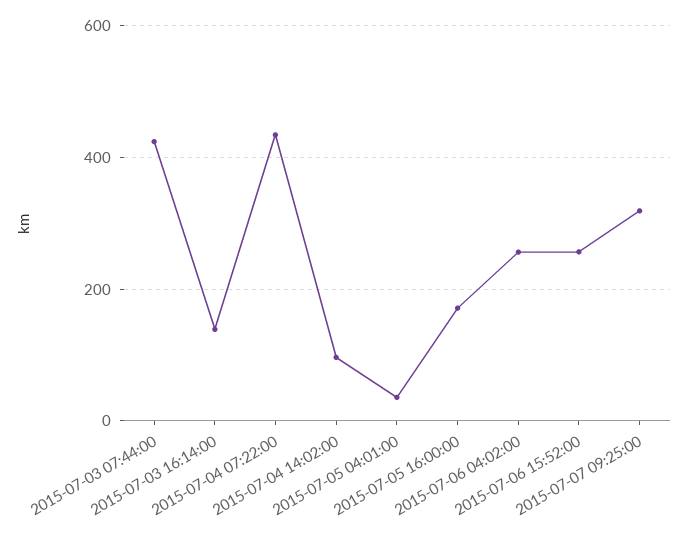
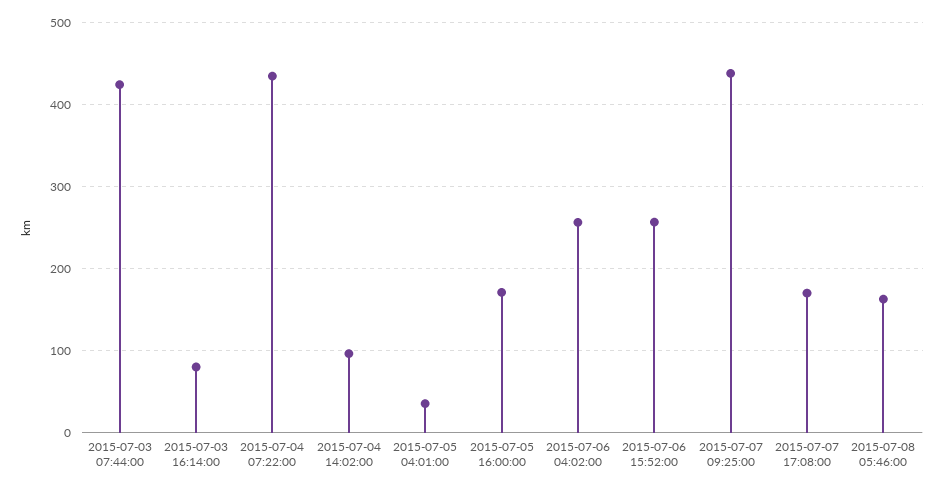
2015-07-03 16:14:00: 140 -> 80
2015-07-07 09:25:00: 320 -> 440
2015-07-07 17:08:00: none -> 170
2015-07-08 05:46:00: none -> 160

